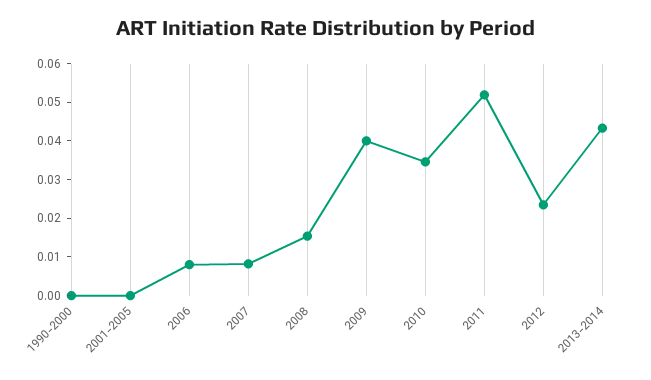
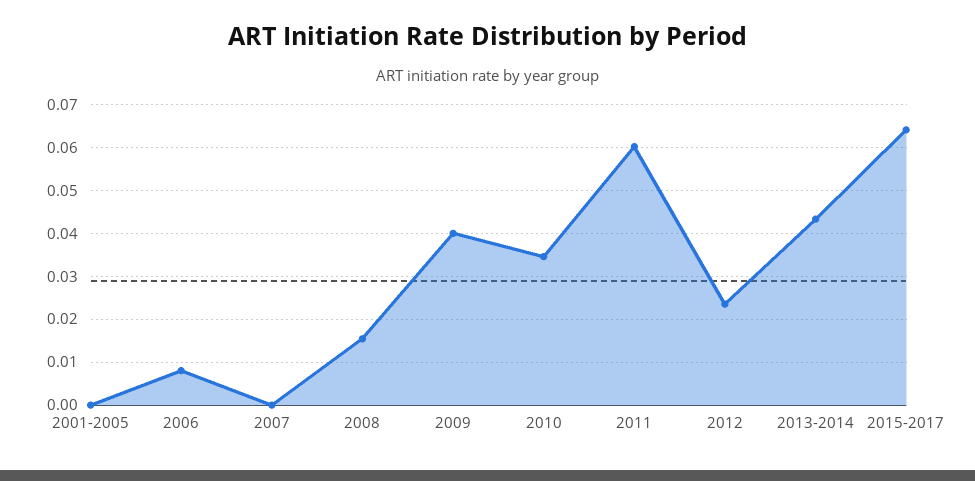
1990-2000: 0 -> none
2007: 0.0075 -> 0
2011: 0.0525 -> 0.06
2015-2017: none -> 0.064

